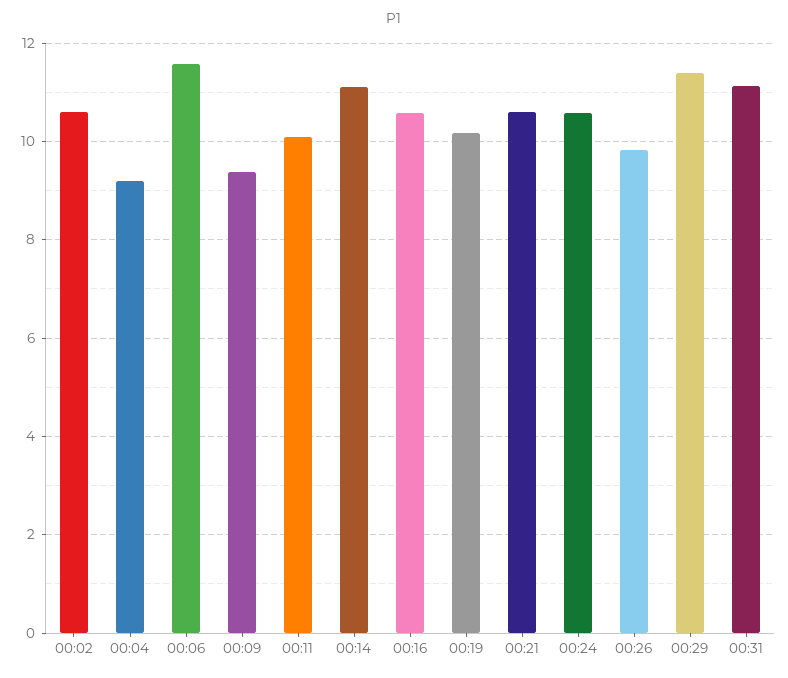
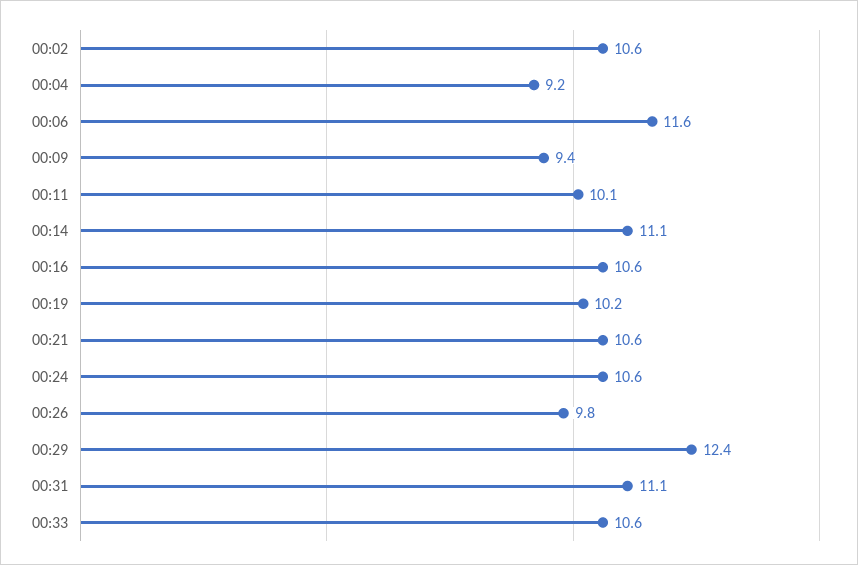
00:29: 11.4 -> 12.4
00:33: none -> 10.6

